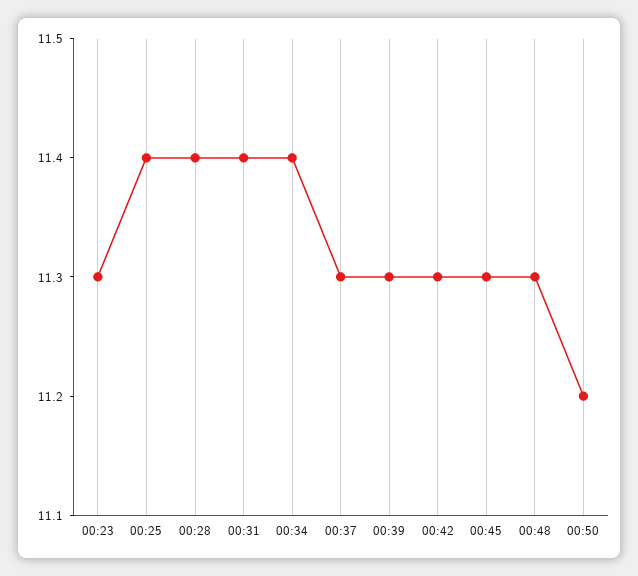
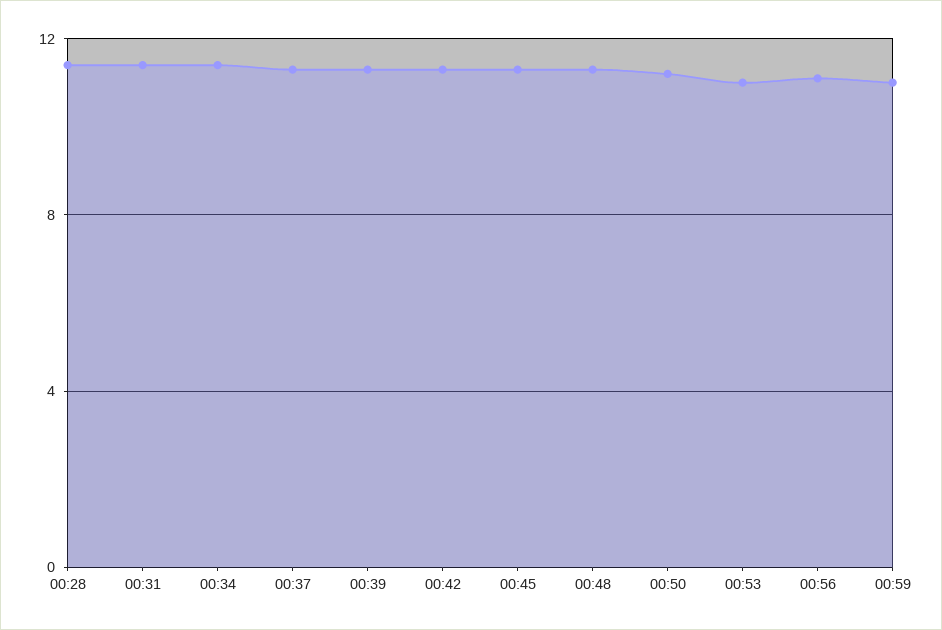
00:23: 11.3 -> none
00:25: 11.4 -> none
00:53: none -> 11
00:56: none -> 11
00:59: none -> 11

